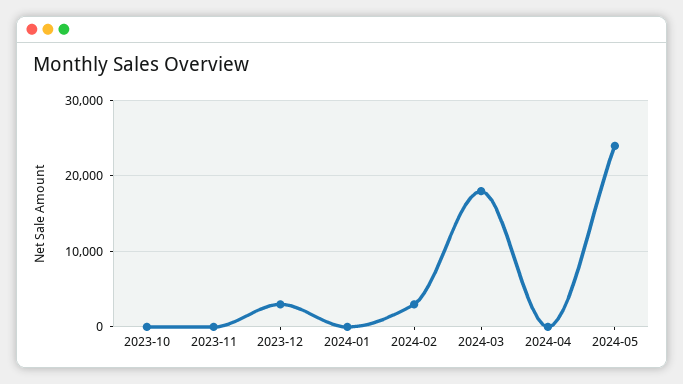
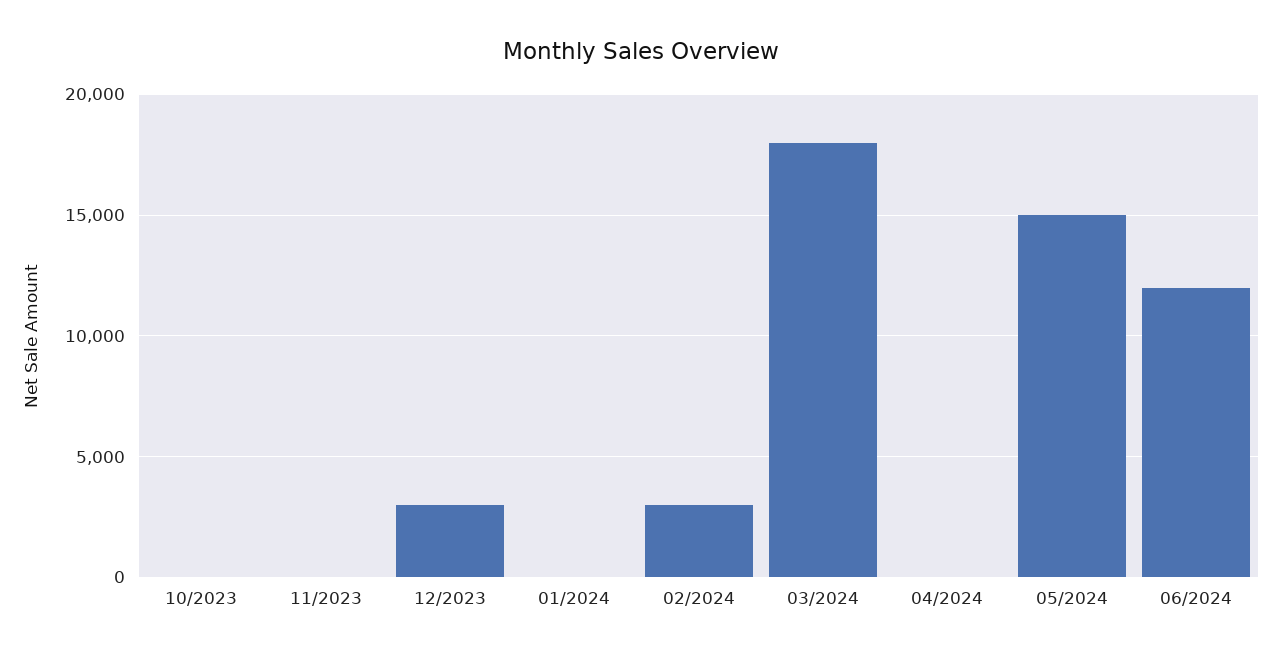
2024-05: 24000 -> 15000
06/2024: none -> 12000

